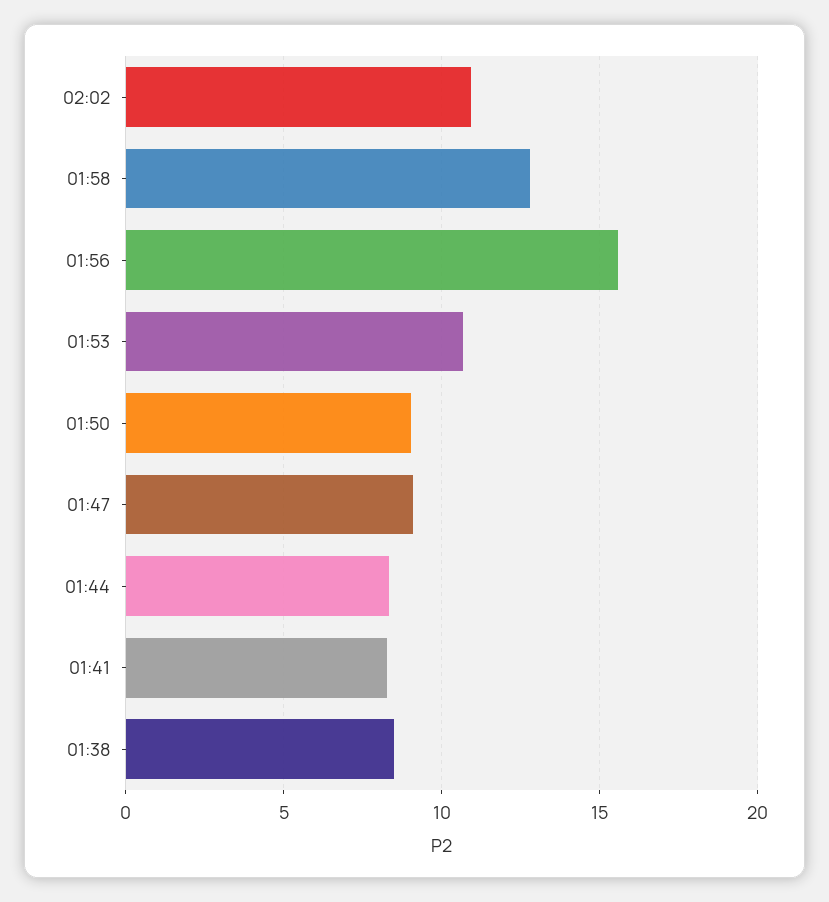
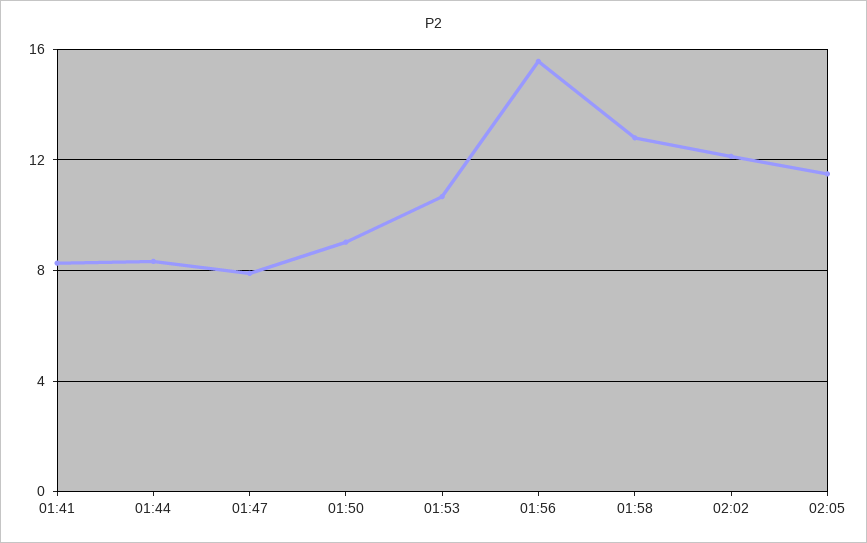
02:02: 11 -> 12
01:47: 9 -> 8
01:38: 8.5 -> none
02:05: none -> 11.5

